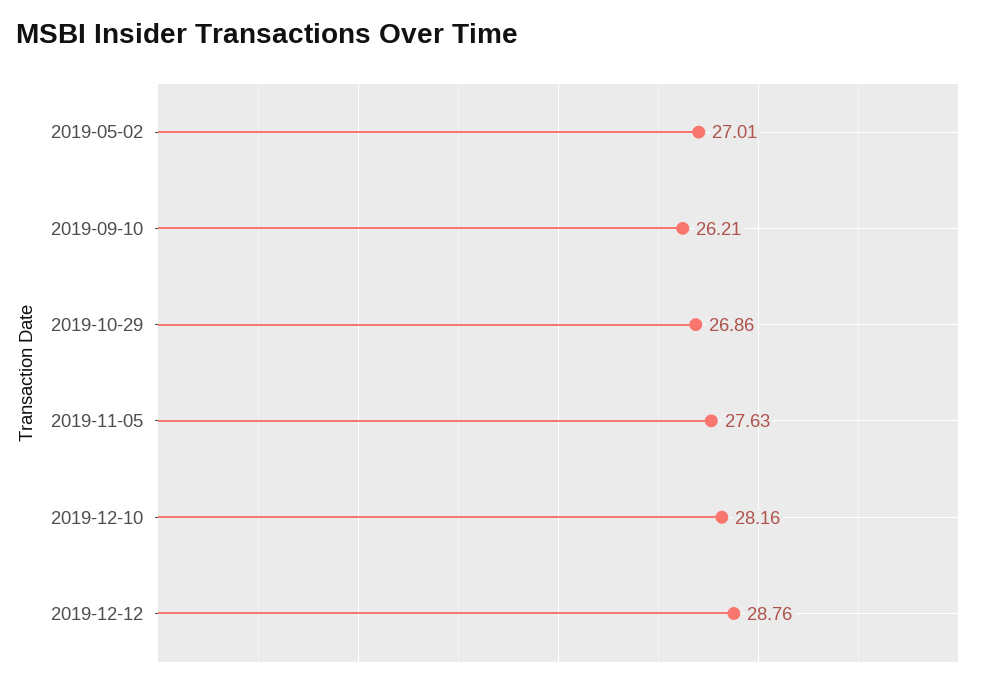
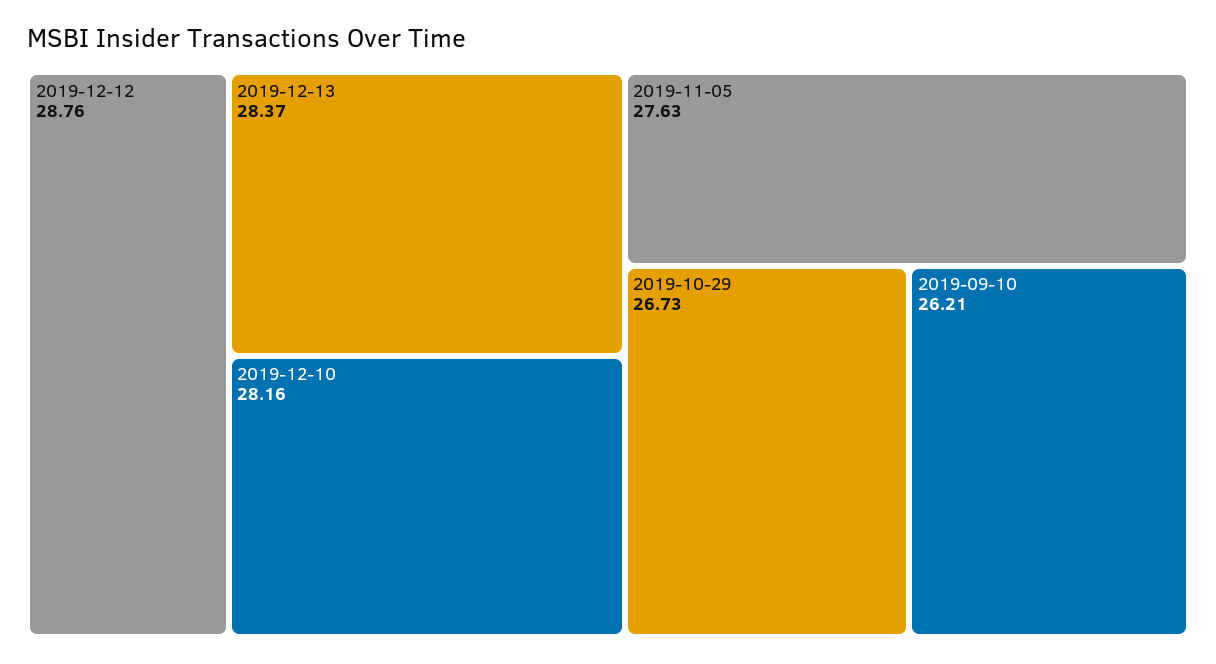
2019-05-02: 27.01 -> none
2019-10-29: 26.86 -> 26.73
2019-12-13: none -> 28.37

